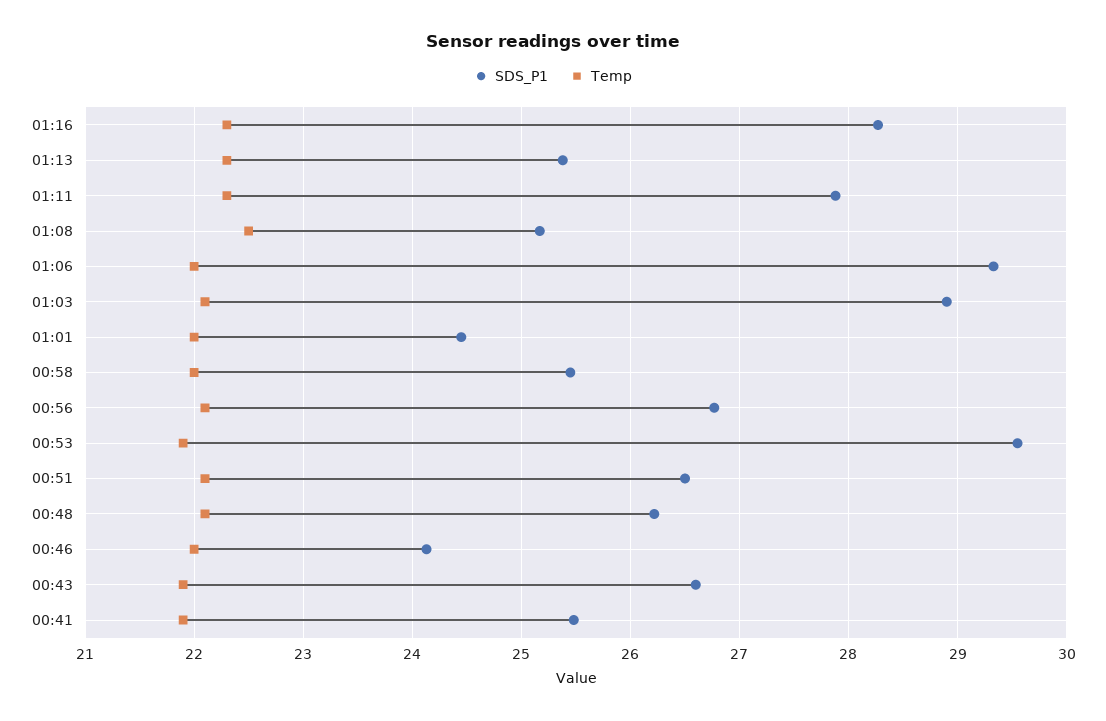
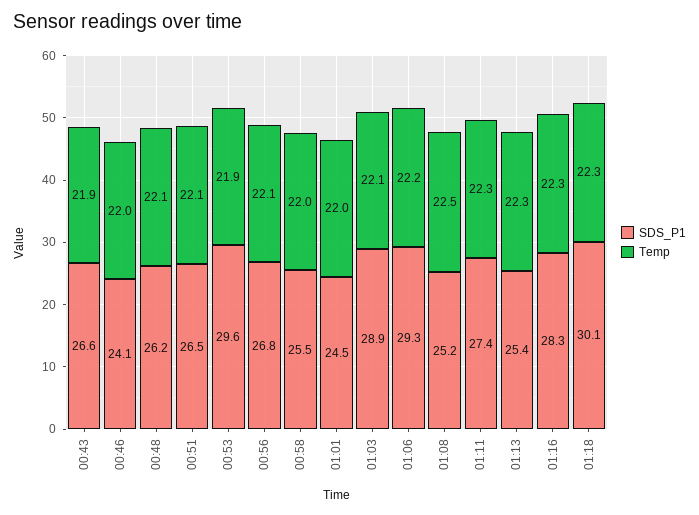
SDS_P1, 01:11: 27.9 -> 27.4
Temp, 01:06: 22 -> 22.2
SDS_P1, 00:41: 25.5 -> none
Temp, 00:41: 21.9 -> none
SDS_P1, 01:18: none -> 30.1
Temp, 01:18: none -> 22.3

